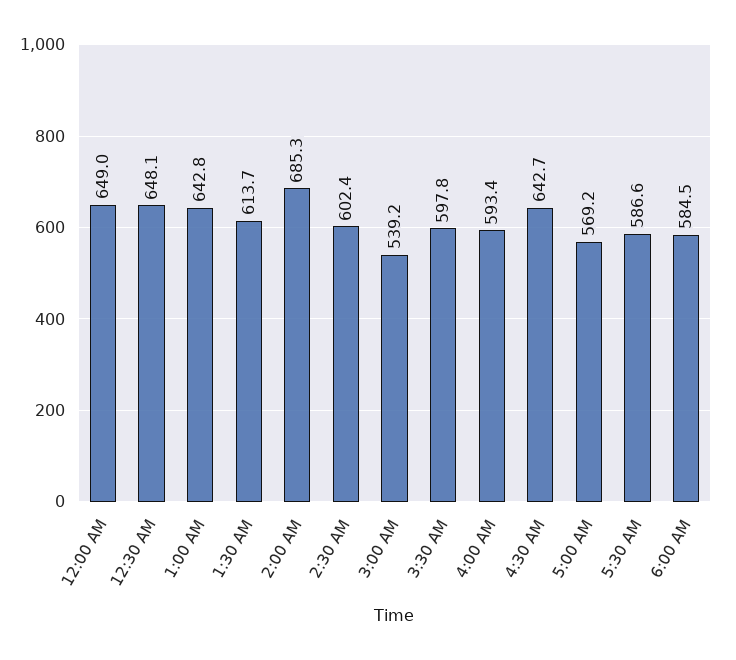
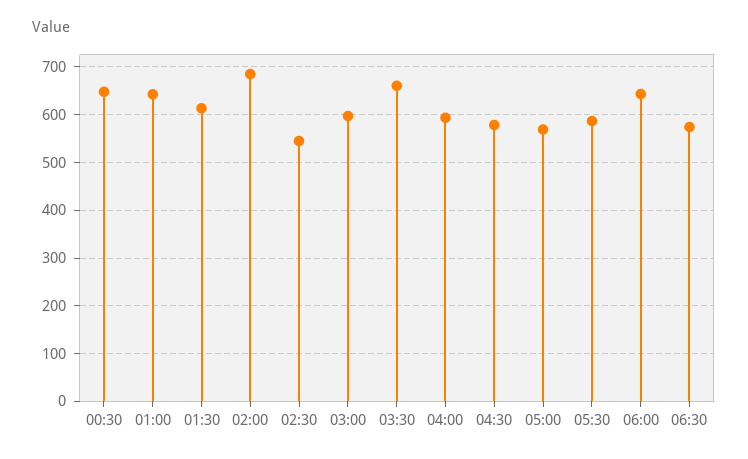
12:00 AM: 649 -> none
2:30 AM: 602.4 -> 540
3:00 AM: 539.2 -> 600
3:30 AM: 597.8 -> 660
4:30 AM: 642.7 -> 580
6:00 AM: 584.5 -> 640
06:30: none -> 580

